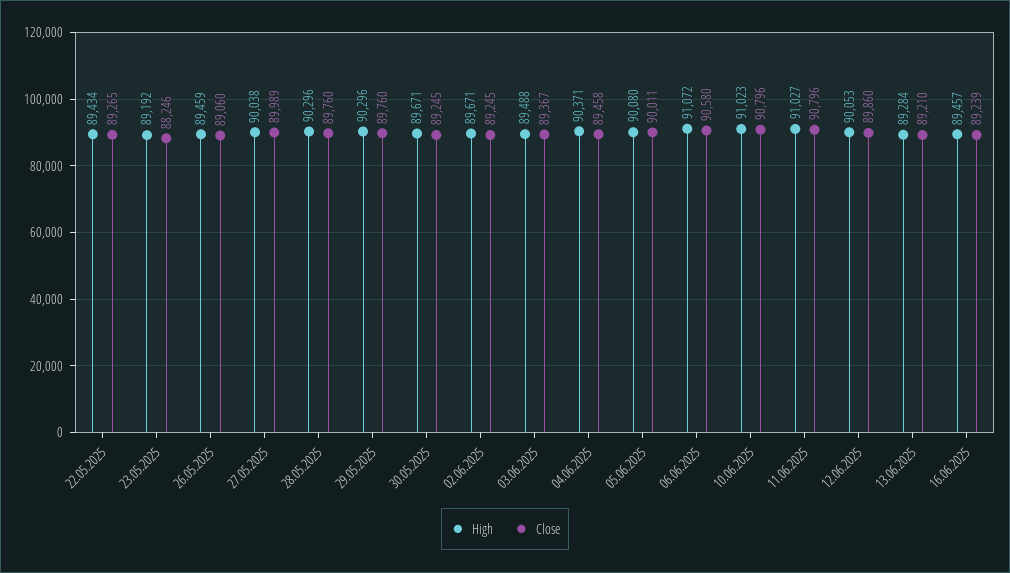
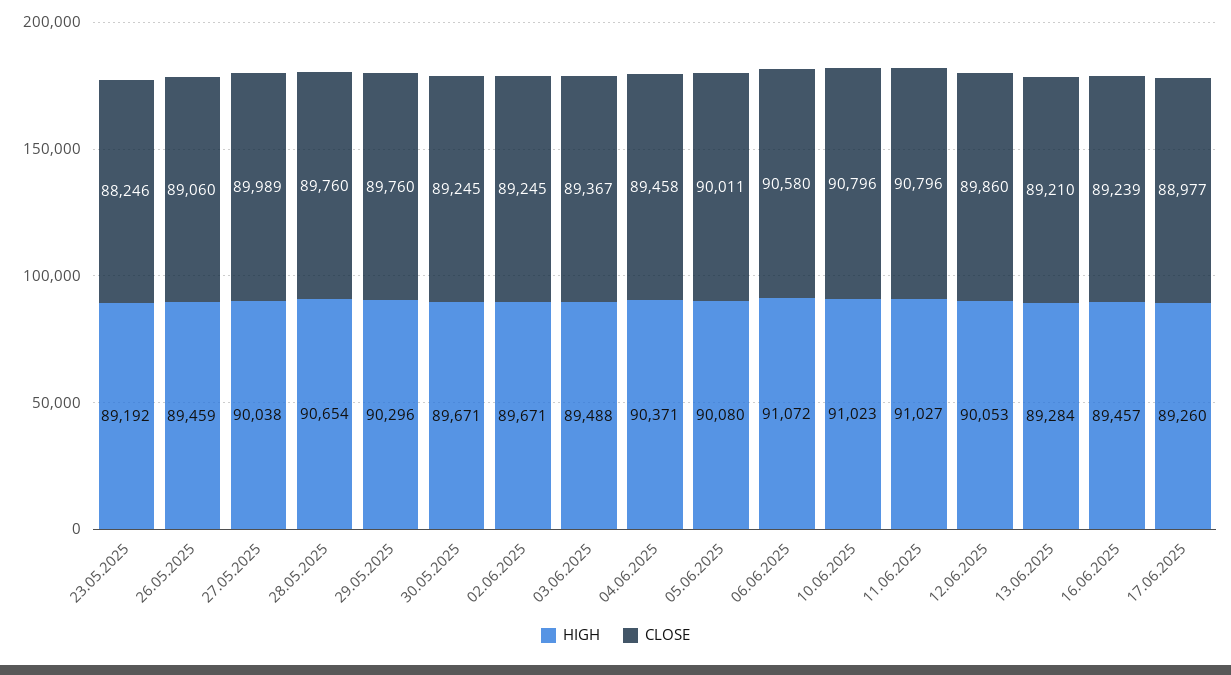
High, 22.05.2025: 89434 -> none
Close, 22.05.2025: 89265 -> none
High, 28.05.2025: 90296 -> 90654
High, 17.06.2025: none -> 89260
Close, 17.06.2025: none -> 88977

